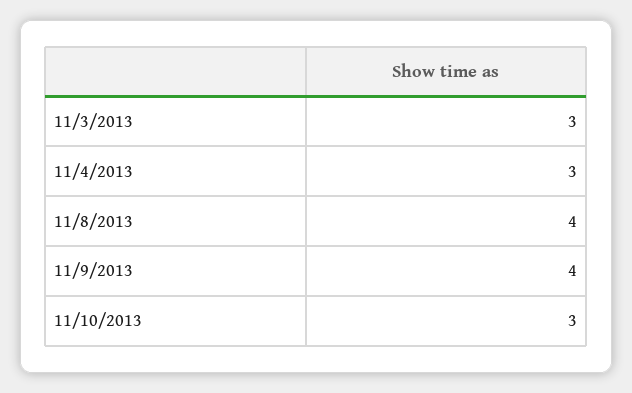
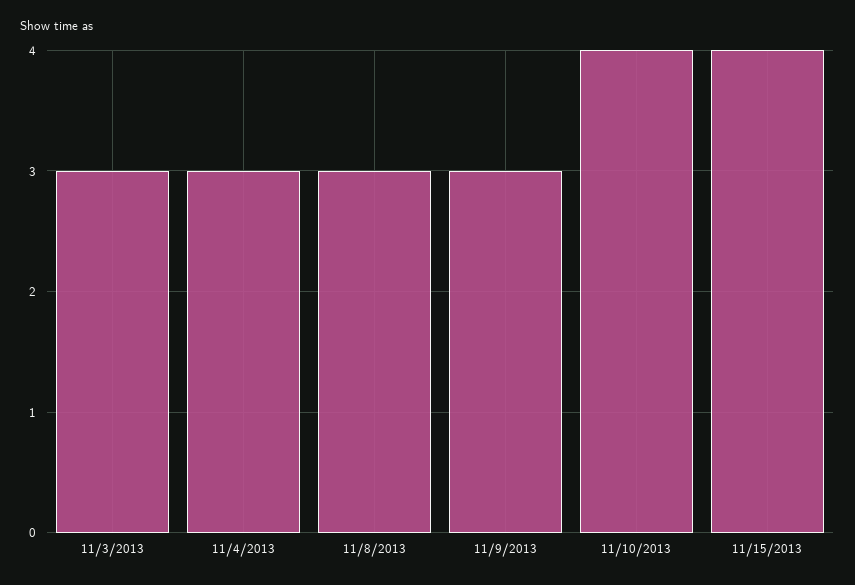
11/8/2013: 4 -> 3
11/9/2013: 4 -> 3
11/10/2013: 3 -> 4
11/15/2013: none -> 4

